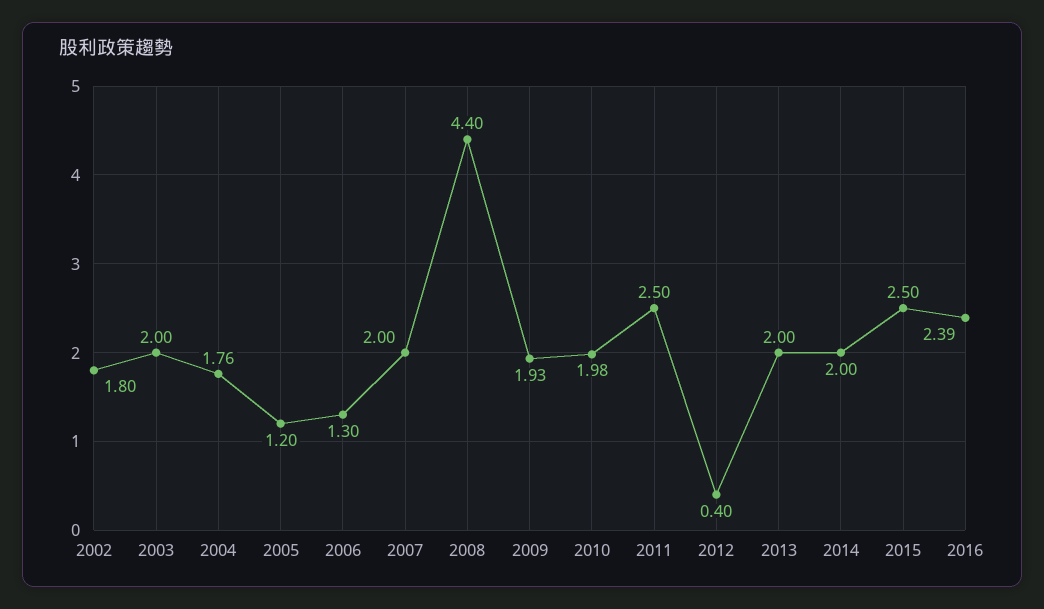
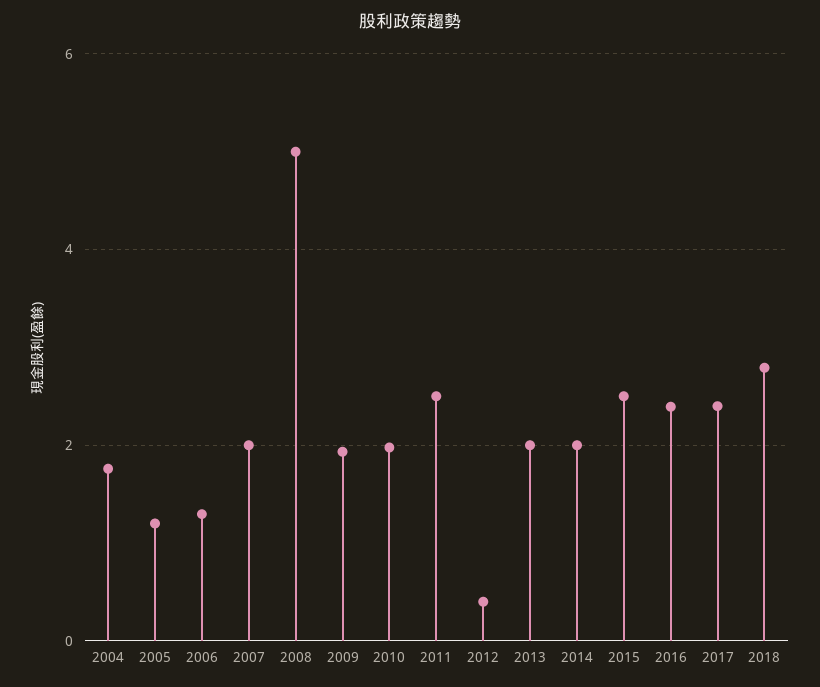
2002: 1.8 -> none
2003: 2 -> none
2008: 4.4 -> 5
2017: none -> 2.4
2018: none -> 2.8

